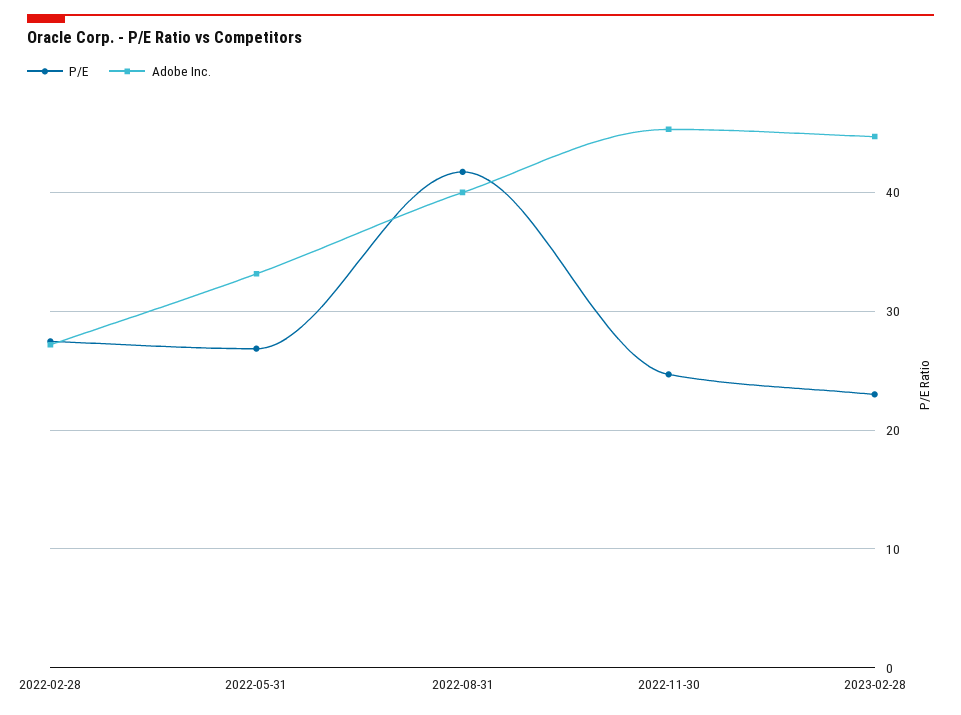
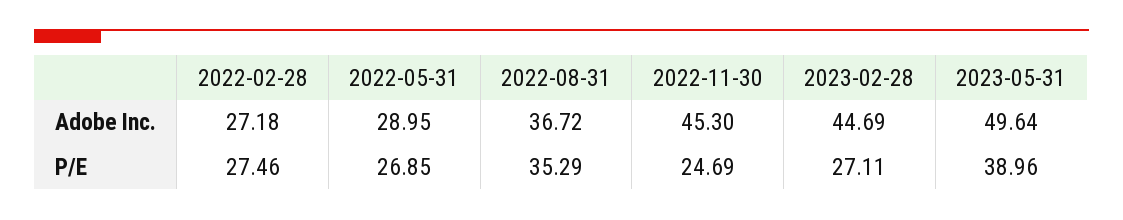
Adobe Inc., 2022-05-31: 33 -> 28.95
P/E, 2022-08-31: 42 -> 35.29
Adobe Inc., 2022-08-31: 40 -> 36.72
P/E, 2023-02-28: 23 -> 27.11
Adobe Inc., 2023-05-31: none -> 49.64
P/E, 2023-05-31: none -> 38.96

